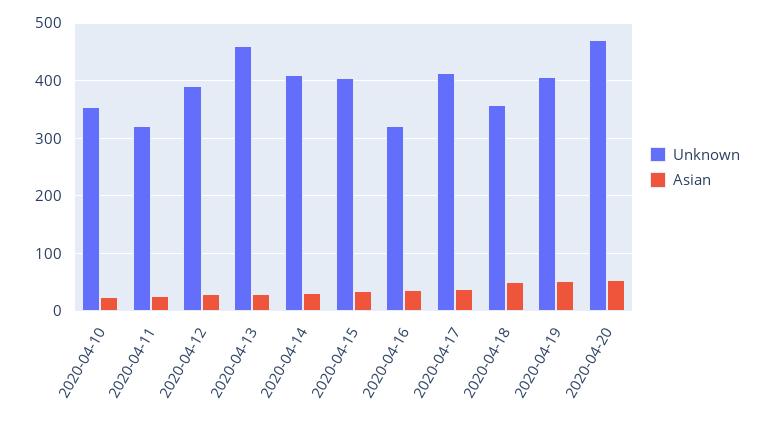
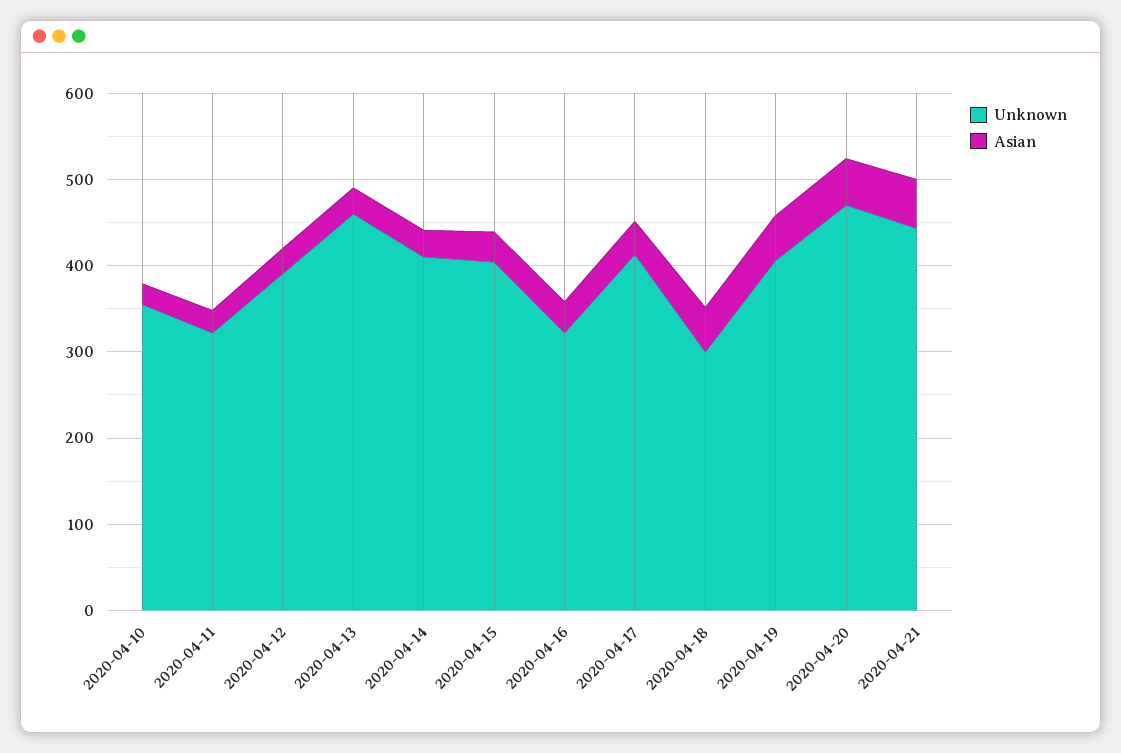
Unknown, 2020-04-18: 360 -> 300
Unknown, 2020-04-21: none -> 440
Asian, 2020-04-21: none -> 60

